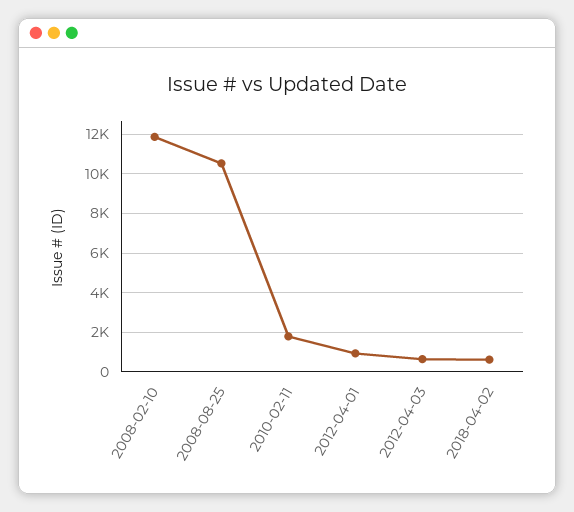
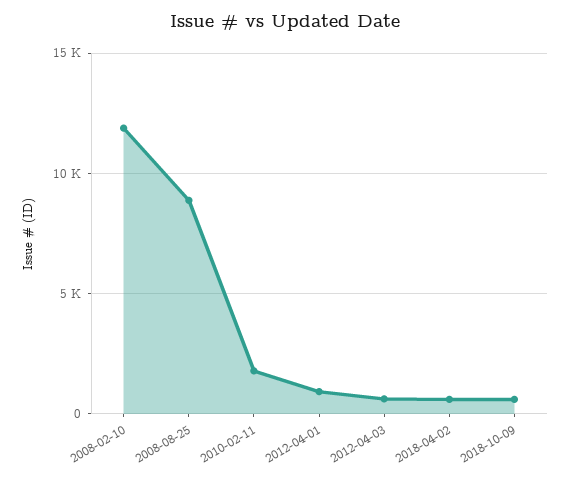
2008-08-25: 10500 -> 9000
2018-10-09: none -> 500

